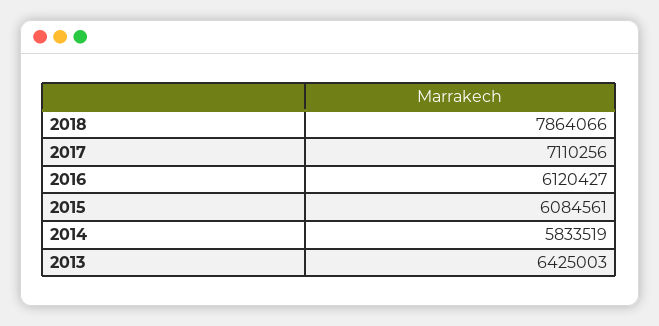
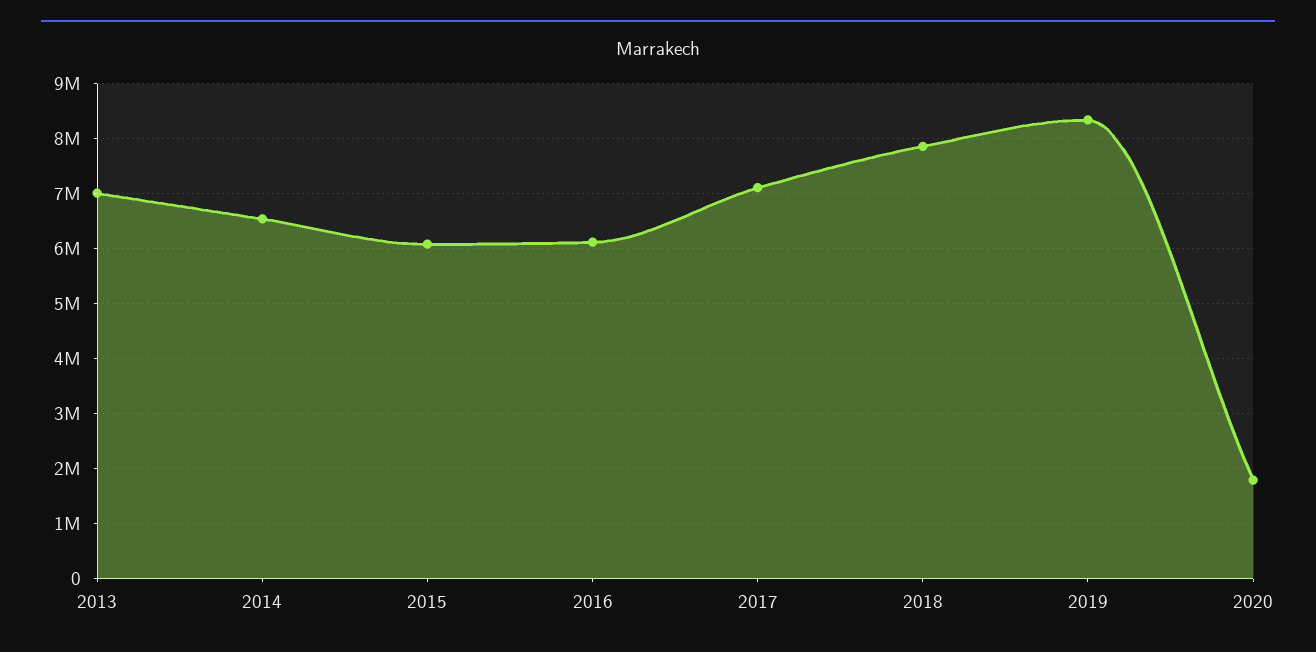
2014: 5833519 -> 6600000
2013: 6425003 -> 7000000
2019: none -> 8400000
2020: none -> 1800000

